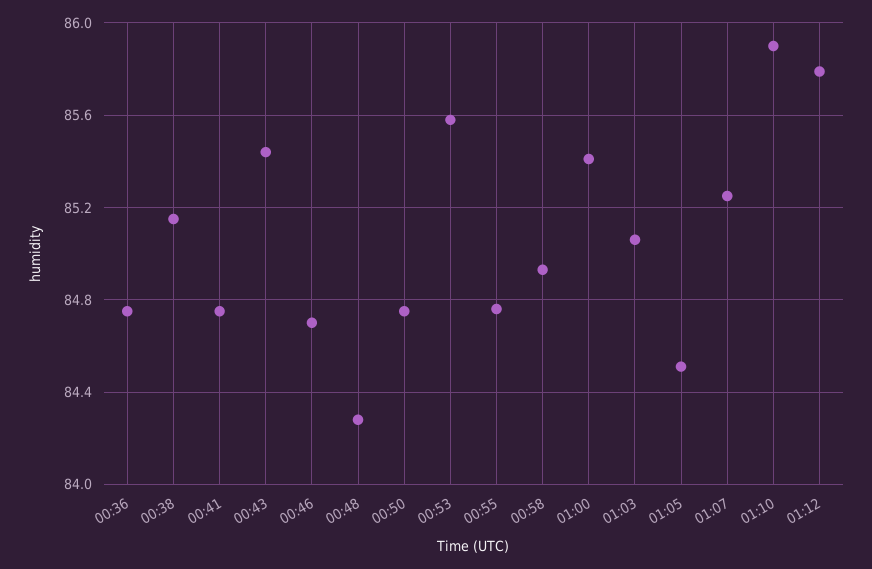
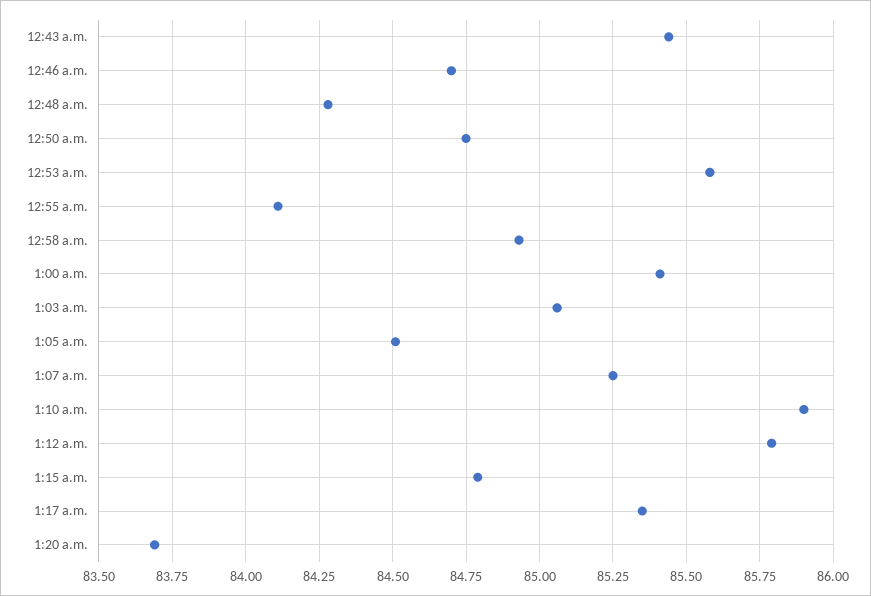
00:36: 84.75 -> none
00:38: 85.15 -> none
00:41: 84.75 -> none
00:55: 84.75 -> 84.1
1:15 a.m.: none -> 84.8
1:17 a.m.: none -> 85.35
1:20 a.m.: none -> 83.7

